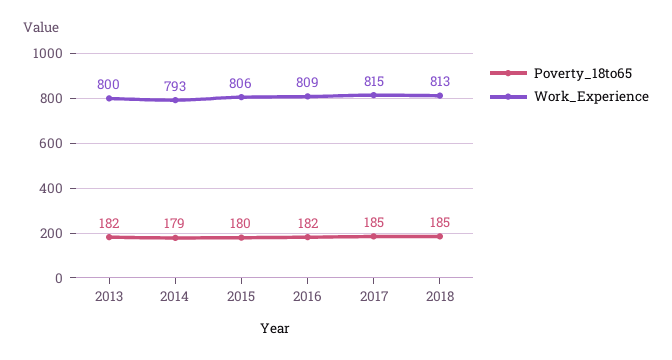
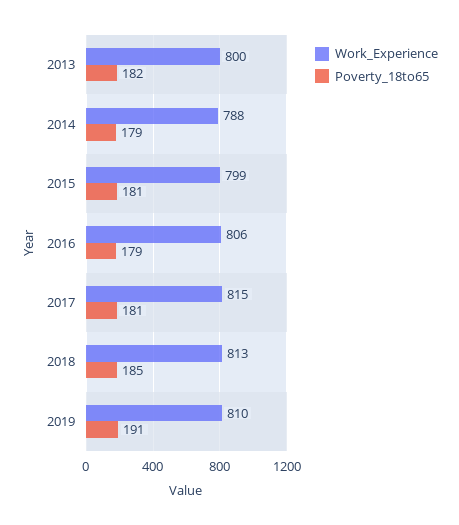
Work_Experience, 2014: 793 -> 788
Poverty_18to65, 2015: 180 -> 181
Work_Experience, 2015: 806 -> 799
Poverty_18to65, 2016: 182 -> 179
Work_Experience, 2016: 809 -> 806
Poverty_18to65, 2017: 185 -> 181
Work_Experience, 2019: none -> 810
Poverty_18to65, 2019: none -> 191

